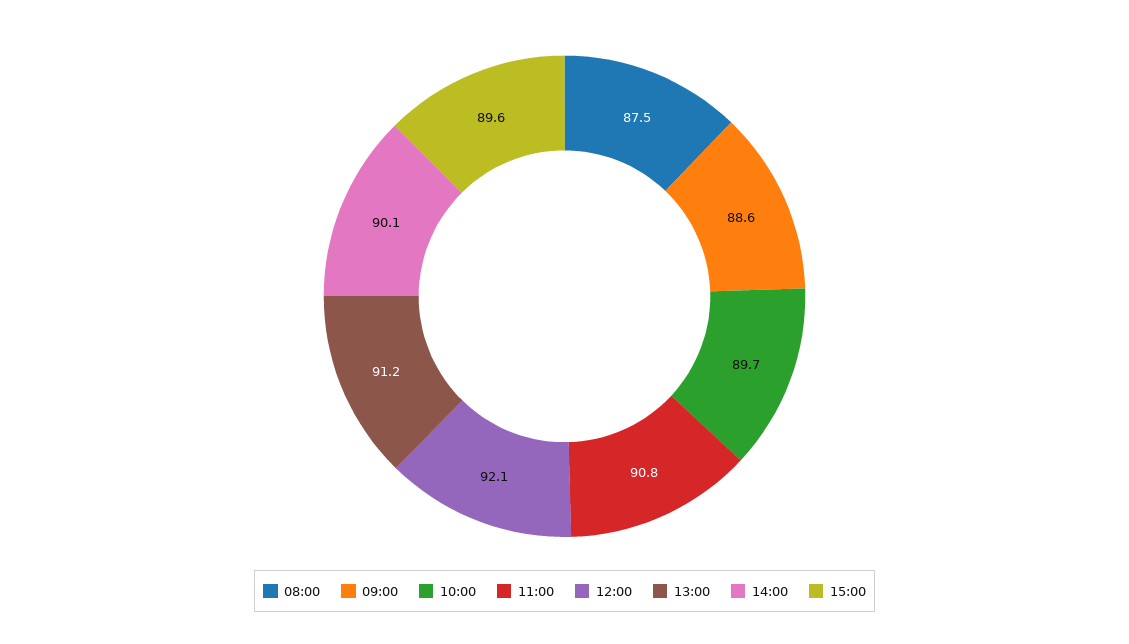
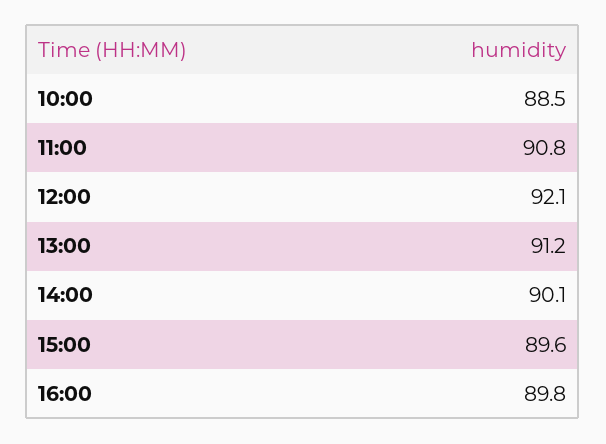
08:00: 87.5 -> none
09:00: 88.6 -> none
10:00: 89.7 -> 88.5
16:00: none -> 89.8

